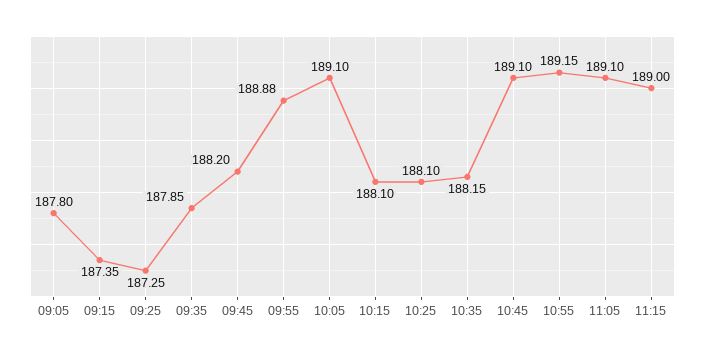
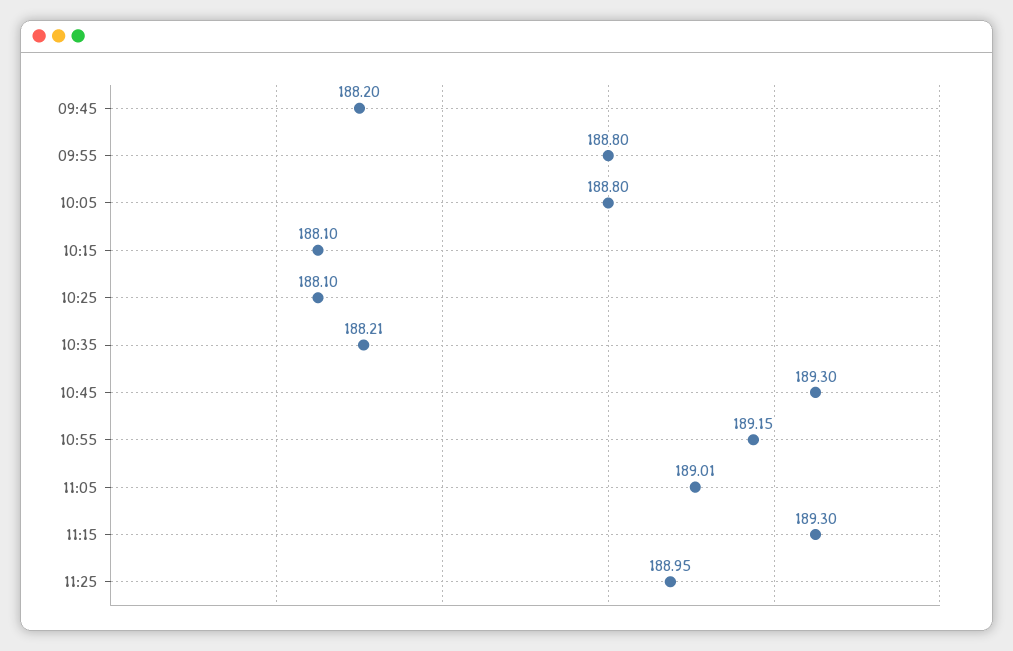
09:05: 187.8 -> none
09:15: 187.35 -> none
09:25: 187.25 -> none
09:35: 187.85 -> none
09:55: 188.88 -> 188.8
10:05: 189.1 -> 188.8
10:35: 188.15 -> 188.21
10:45: 189.1 -> 189.3
11:05: 189.1 -> 189.01
11:15: 189 -> 189.3
11:25: none -> 188.95

